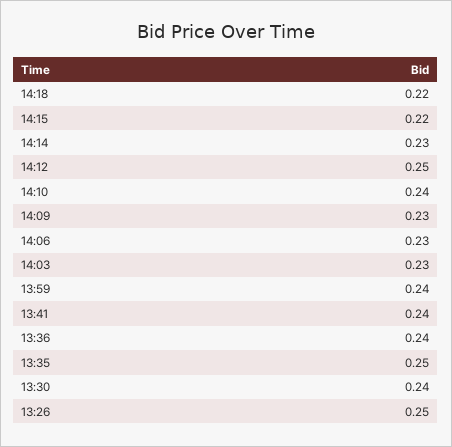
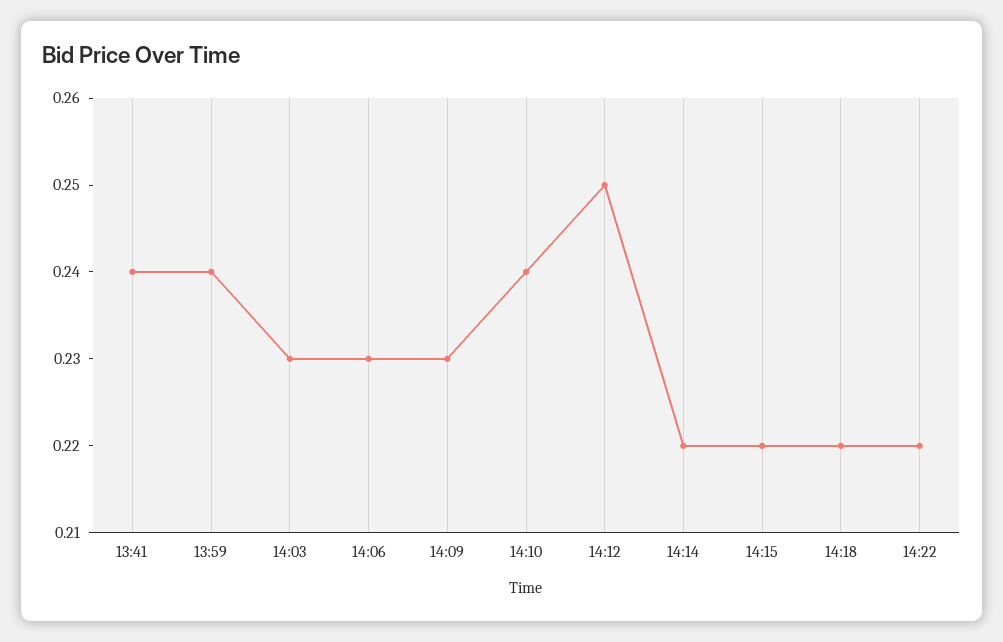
14:14: 0.23 -> 0.22
13:36: 0.24 -> none
13:35: 0.25 -> none
13:30: 0.24 -> none
13:26: 0.25 -> none
14:22: none -> 0.22

